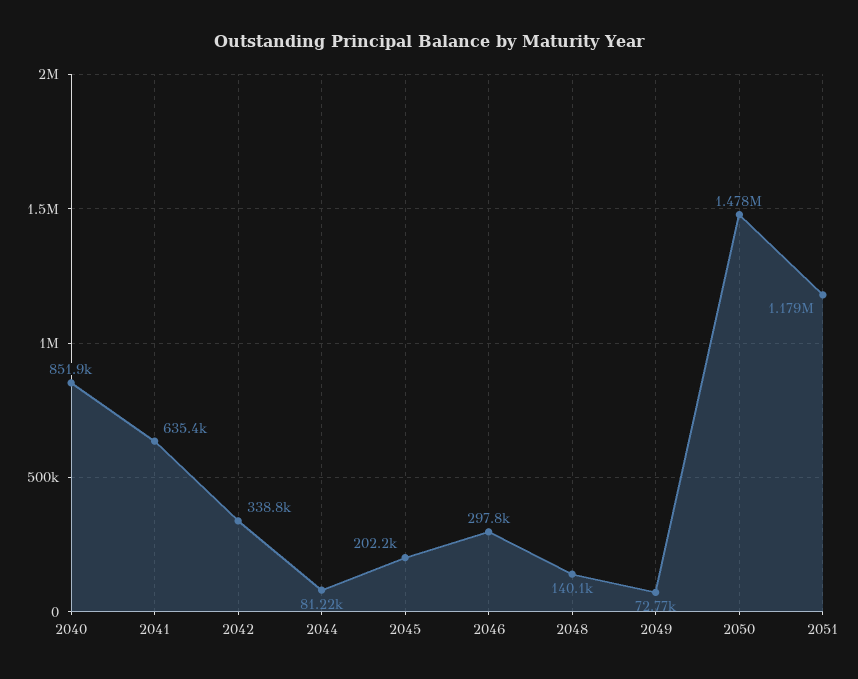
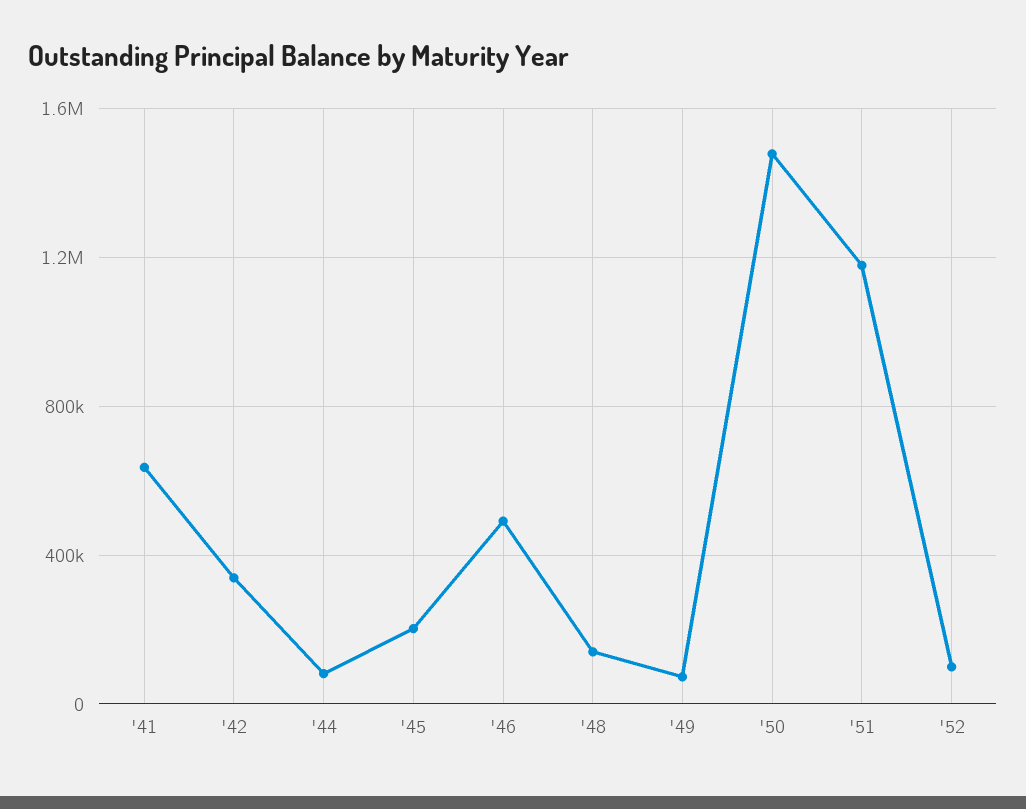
2040: 851900 -> none
2046: 297800 -> 500000
'52: none -> 100000

